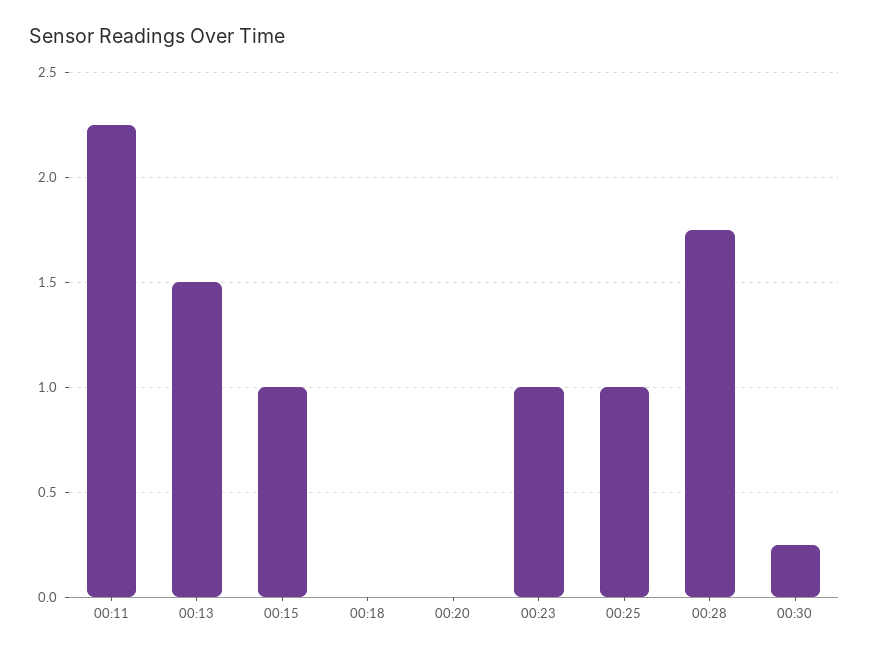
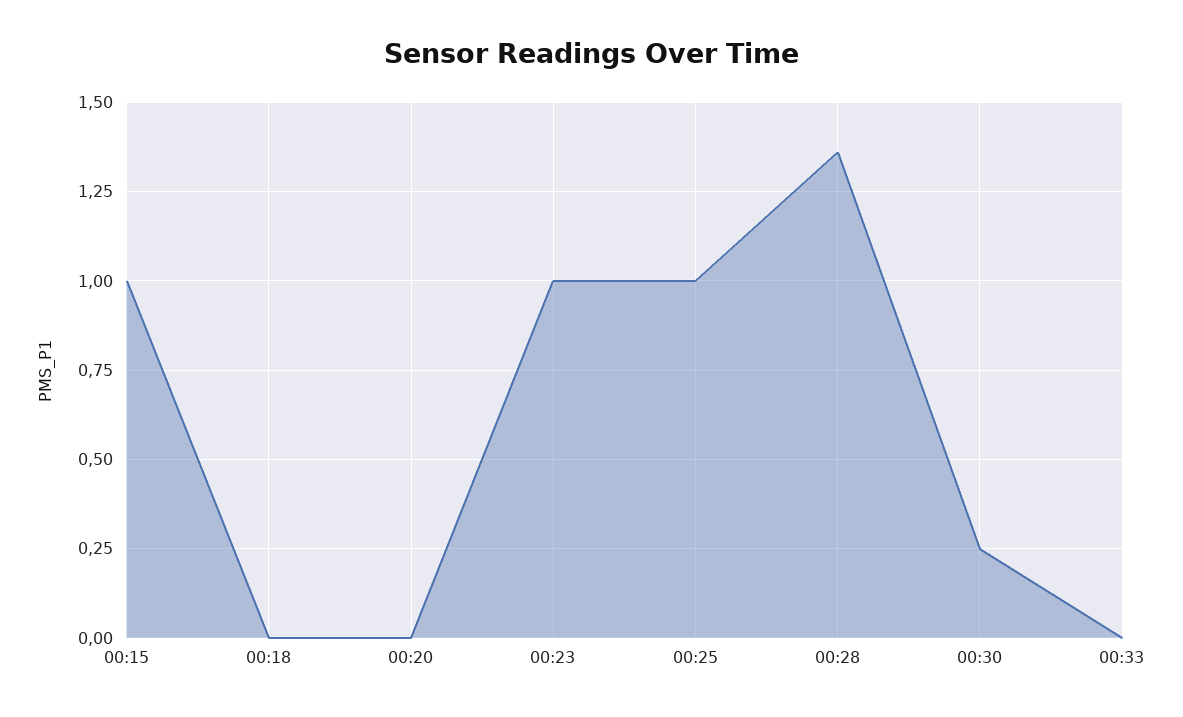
00:11: 2.25 -> none
00:13: 1.5 -> none
00:28: 1.75 -> 1.35
00:33: none -> 0

